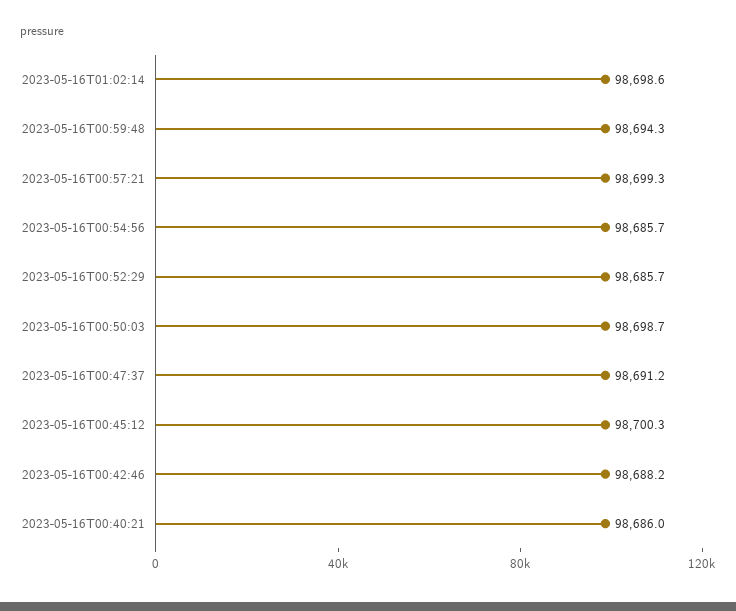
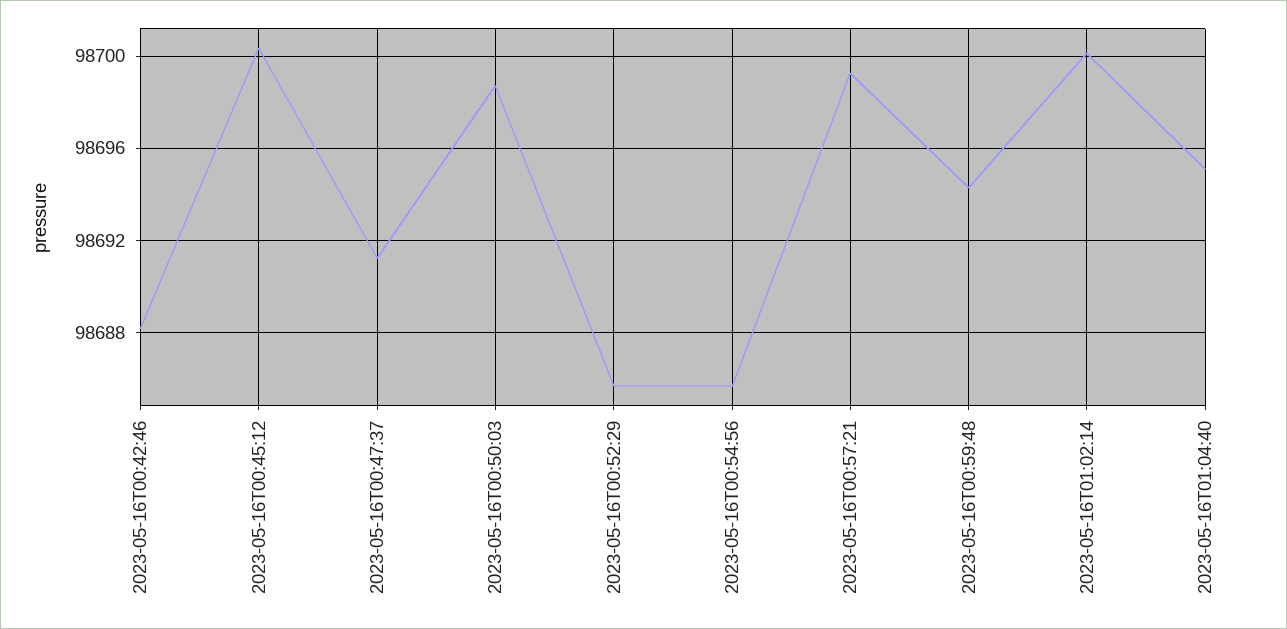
2023-05-16T01:02:14: 98698.6 -> 98700
2023-05-16T00:40:21: 98686 -> none
2023-05-16T01:04:40: none -> 98695

